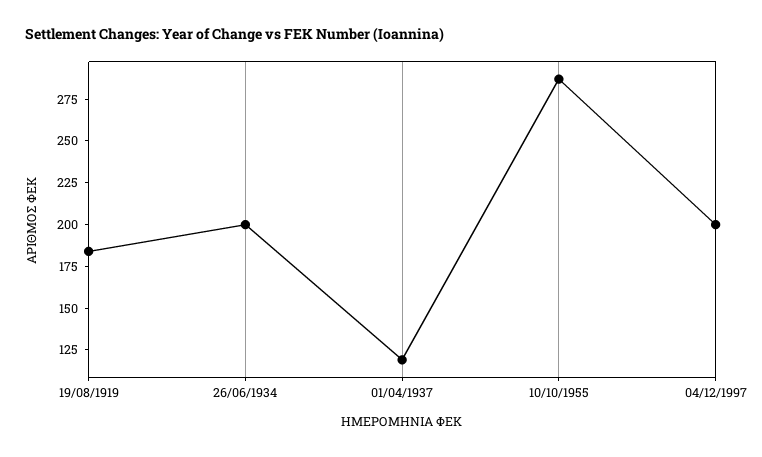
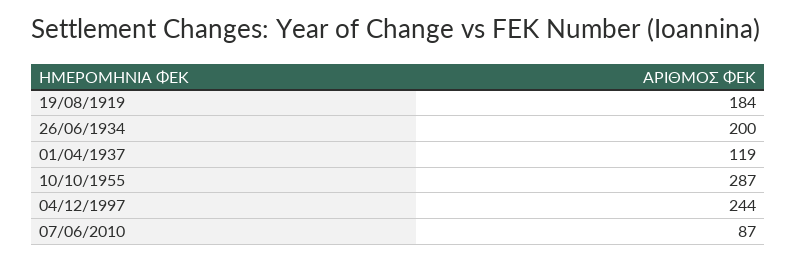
04/12/1997: 200 -> 244
07/06/2010: none -> 87

